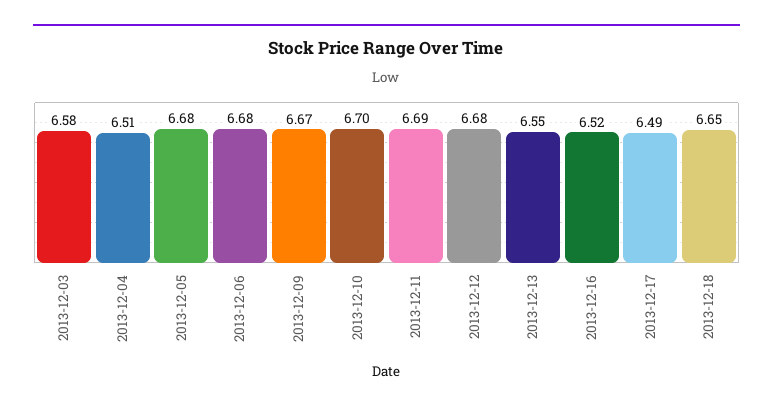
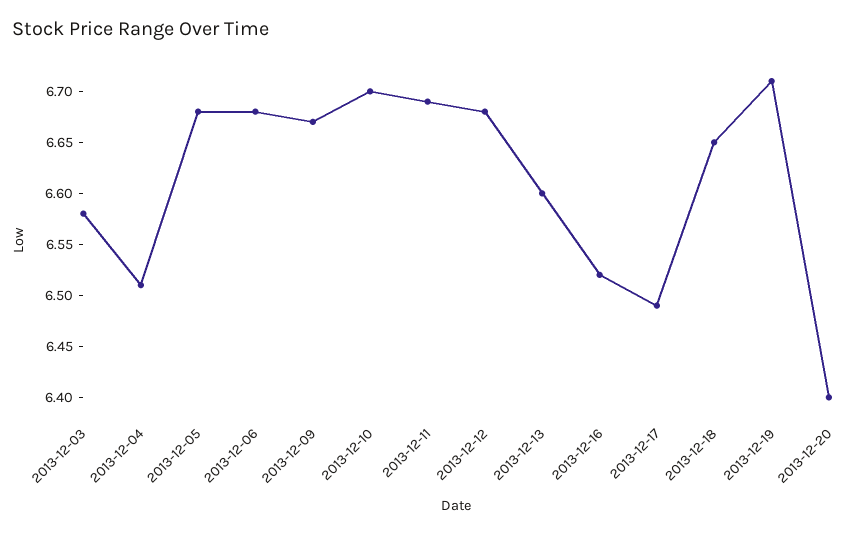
2013-12-13: 6.55 -> 6.6
2013-12-19: none -> 6.71
2013-12-20: none -> 6.4

